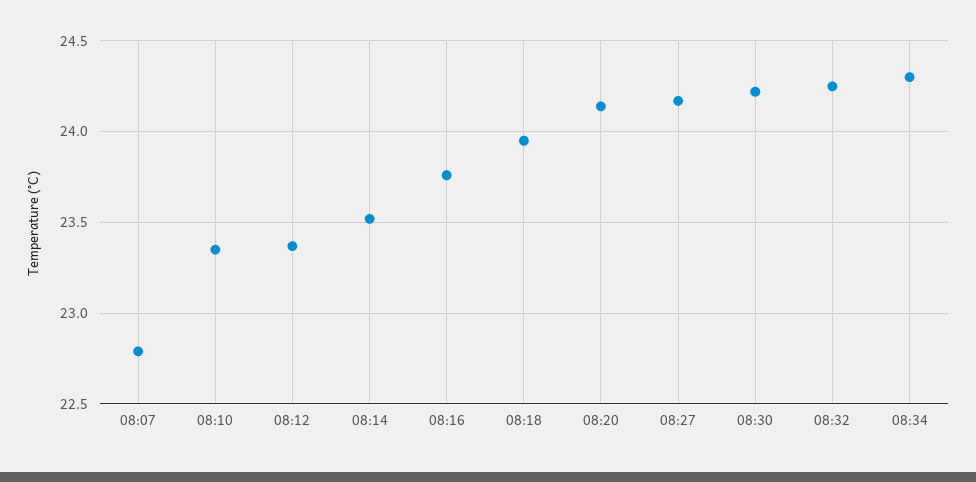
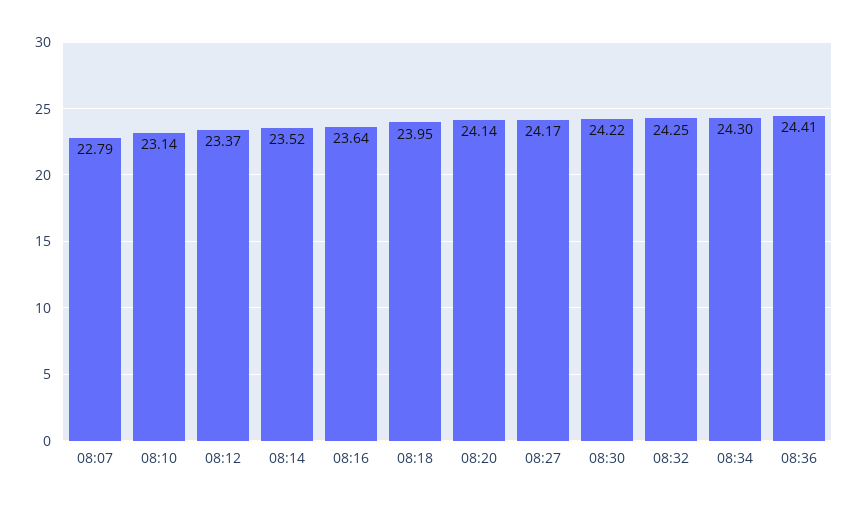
08:10: 23.35 -> 23.14
08:16: 23.75 -> 23.64
08:36: none -> 24.41

